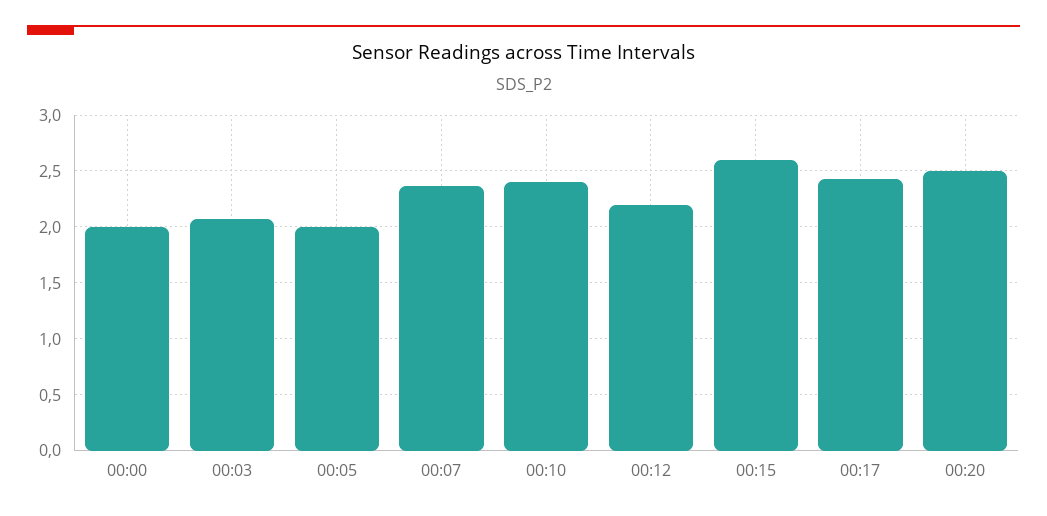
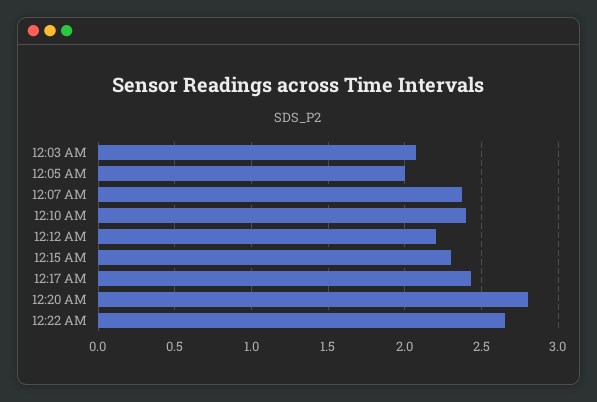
00:00: 2 -> none
00:15: 2.6 -> 2.3
00:20: 2.5 -> 2.8
12:22 AM: none -> 2.65

